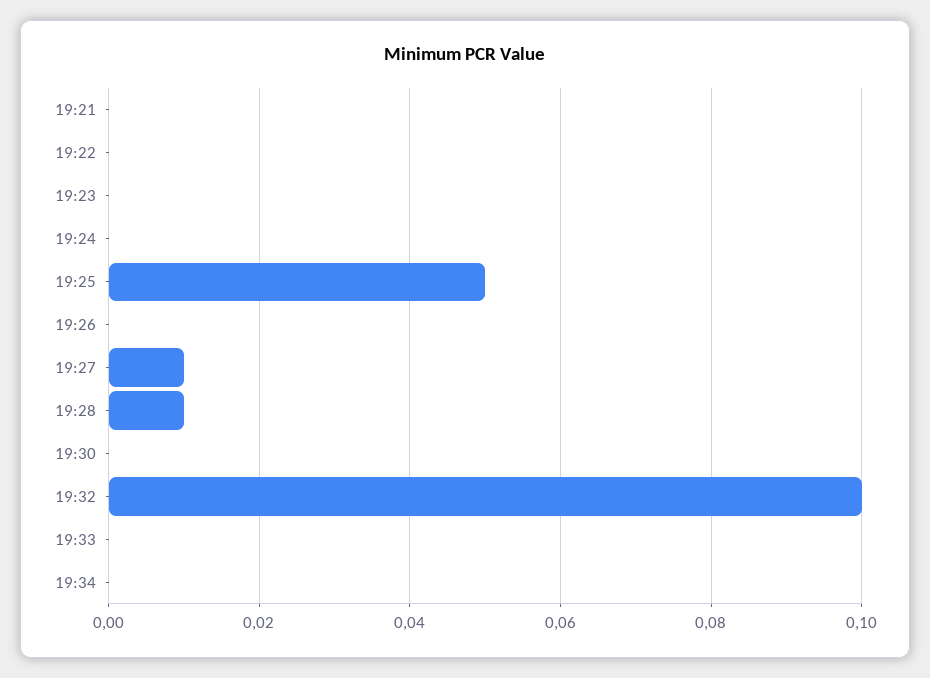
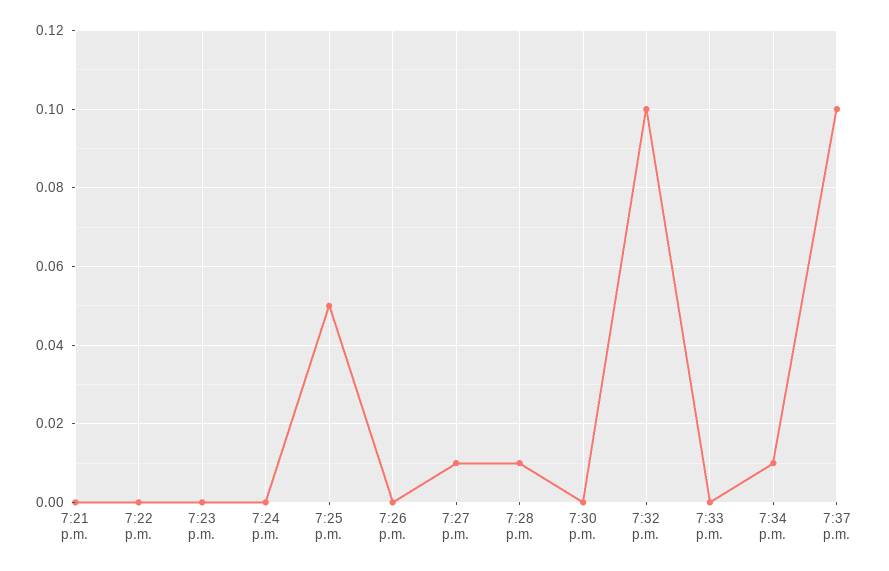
19:34: 0 -> 0.01
7:37 p.m.: none -> 0.1

